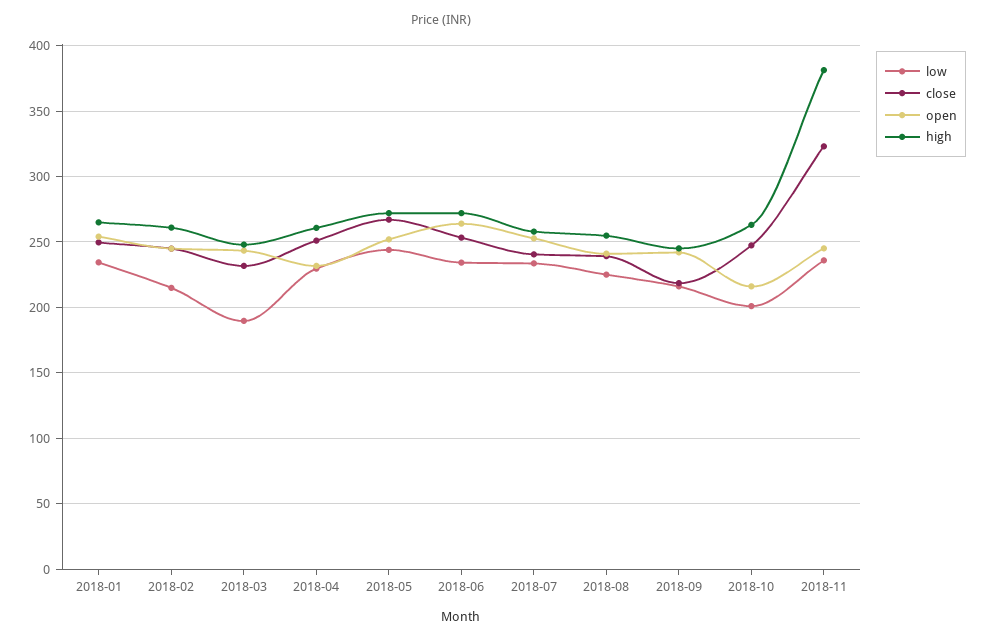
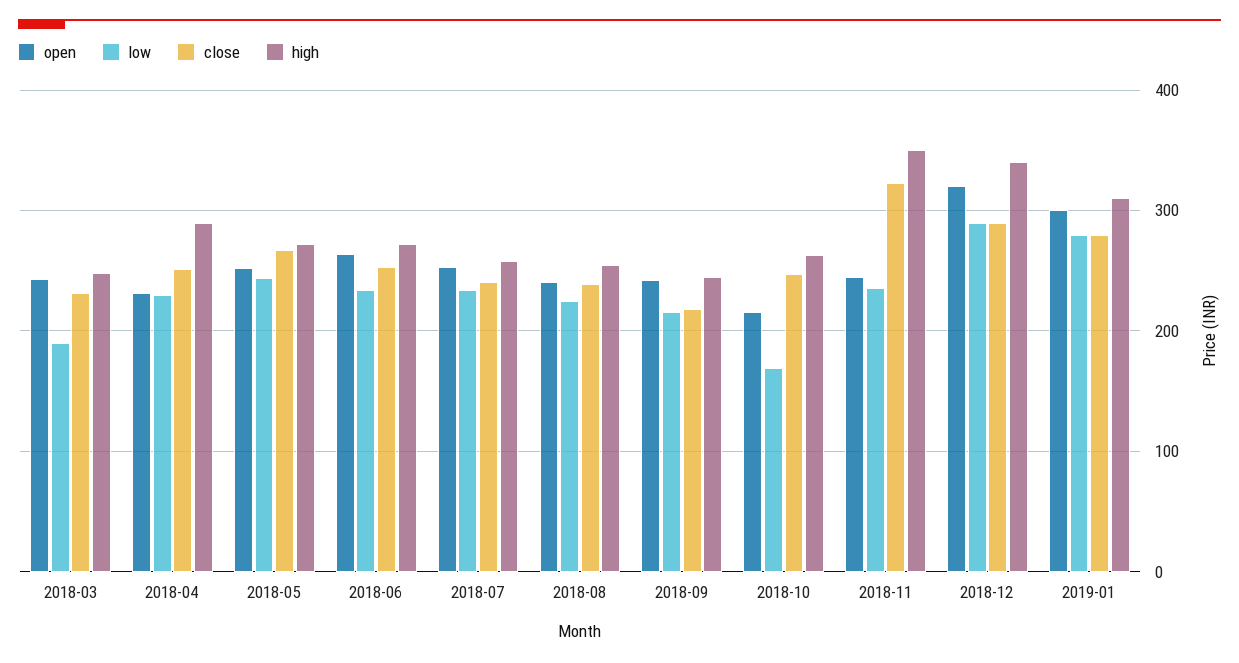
low, 2018-01: 235 -> none
close, 2018-01: 250 -> none
open, 2018-01: 255 -> none
high, 2018-01: 265 -> none
low, 2018-02: 215 -> none
close, 2018-02: 245 -> none
open, 2018-02: 245 -> none
high, 2018-02: 260 -> none
high, 2018-04: 260 -> 290
low, 2018-10: 200 -> 170
high, 2018-11: 380 -> 350
open, 2018-12: none -> 320
low, 2018-12: none -> 290
close, 2018-12: none -> 290
high, 2018-12: none -> 340
open, 2019-01: none -> 300
low, 2019-01: none -> 280
close, 2019-01: none -> 280
high, 2019-01: none -> 310

